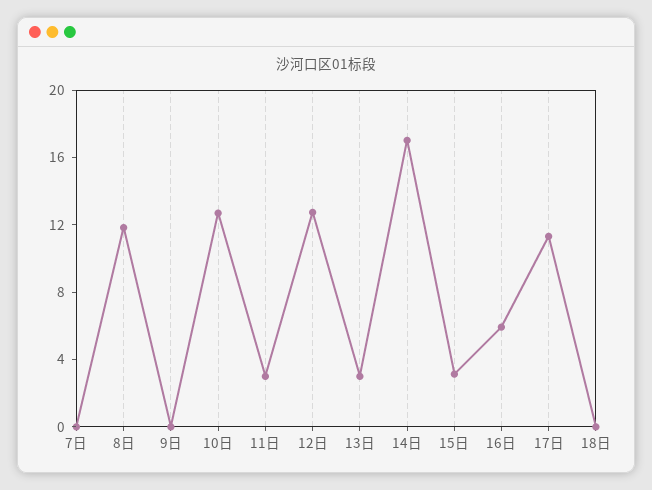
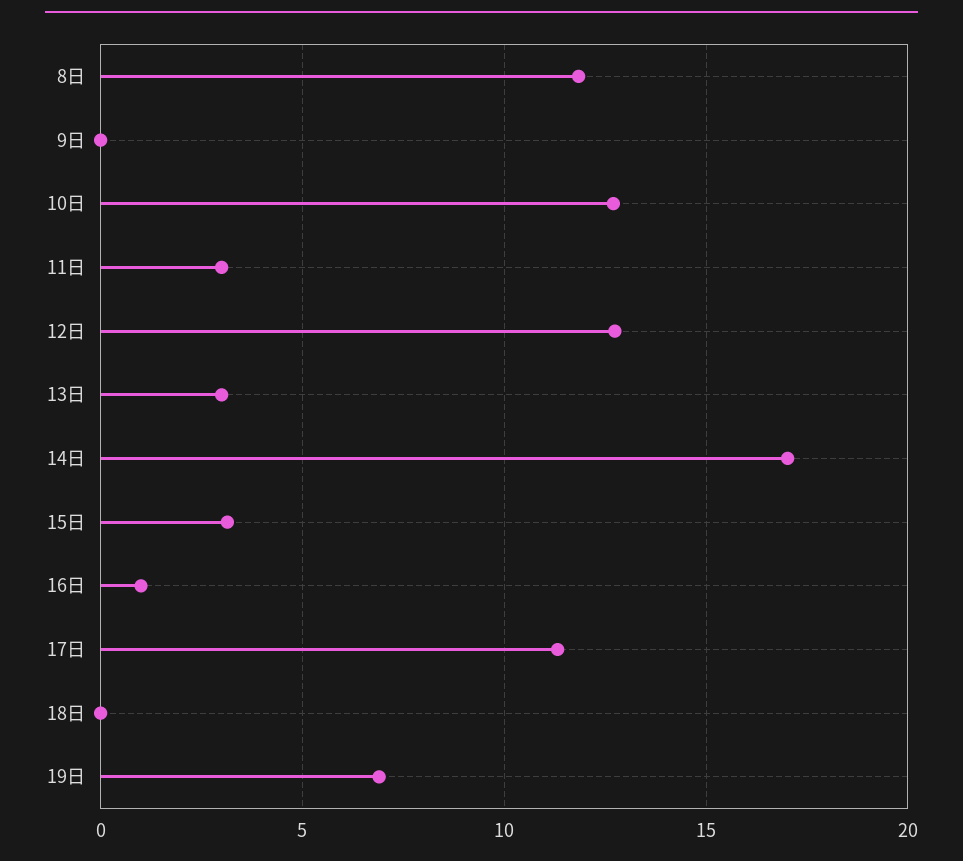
7日: 0 -> none
16日: 6 -> 1
19日: none -> 7

